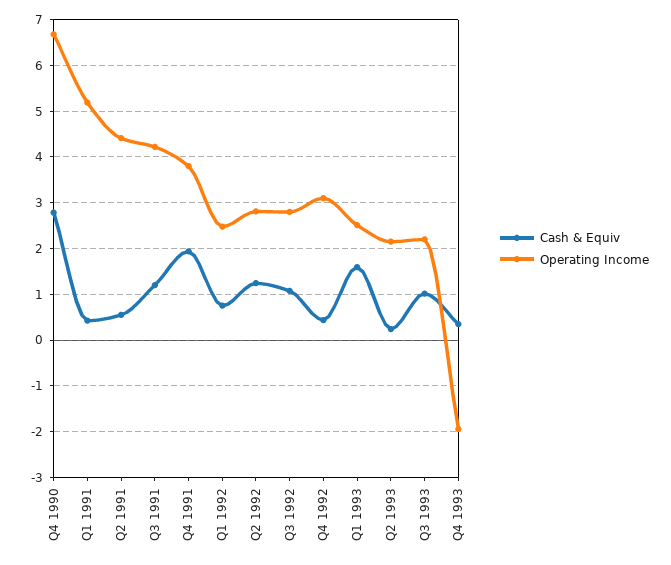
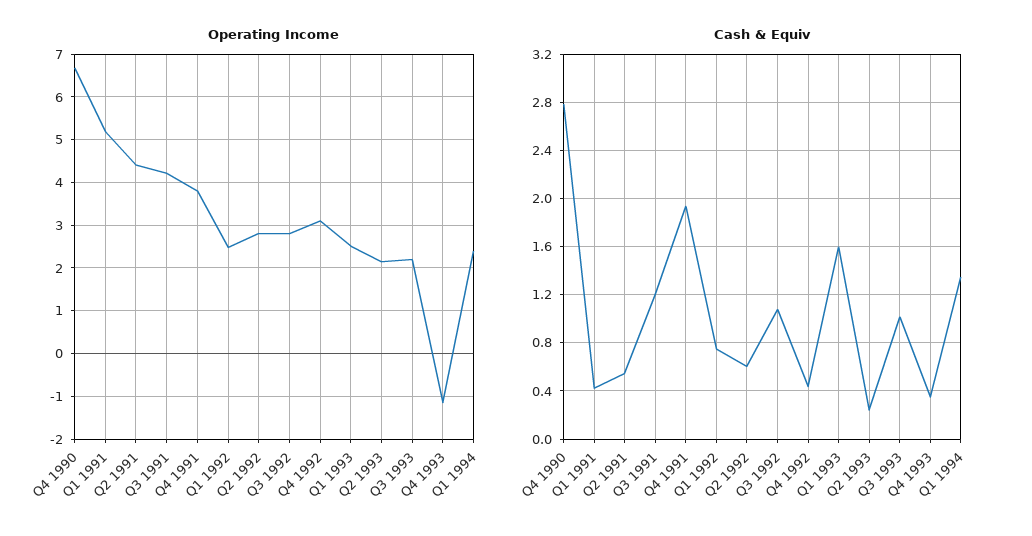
Cash & Equiv, Q2 1992: 1.2 -> 0.6
Operating Income, Q4 1993: -2 -> -1.2
Operating Income, Q1 1994: none -> 2.4
Cash & Equiv, Q1 1994: none -> 1.35

